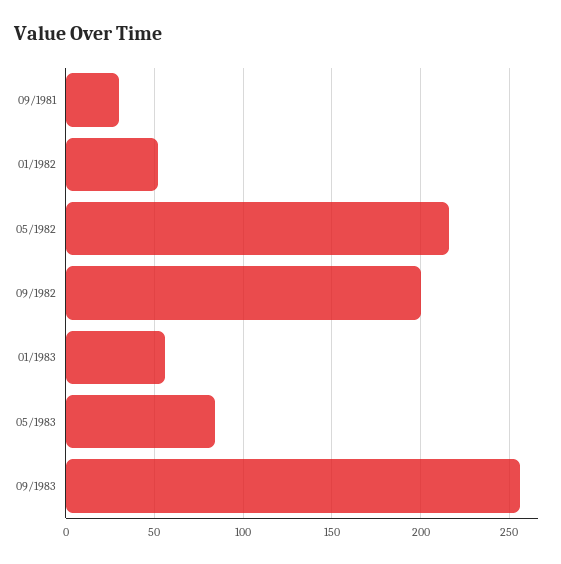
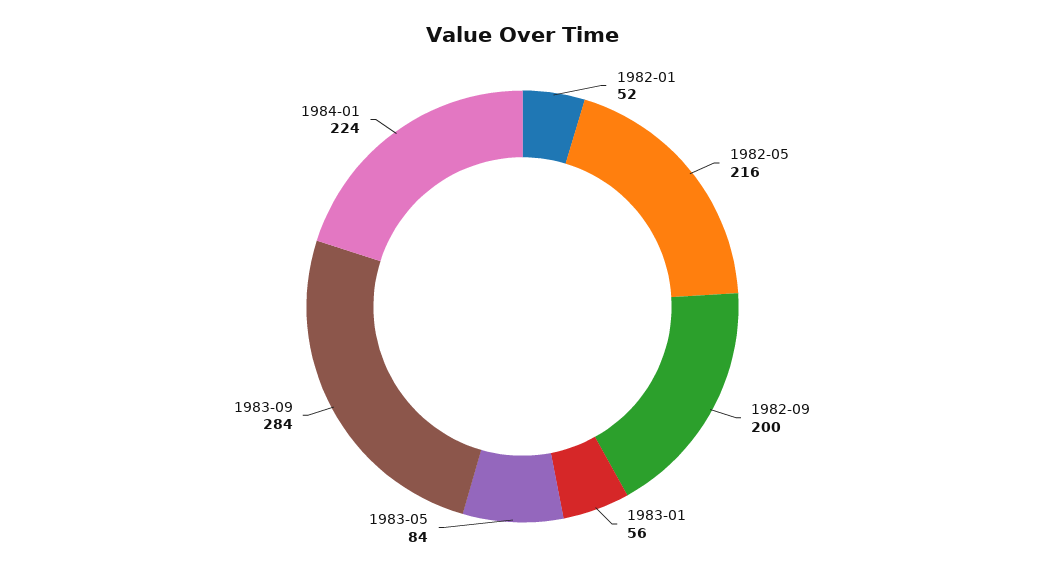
09/1981: 30 -> none
09/1983: 255 -> 284
1984-01: none -> 224

